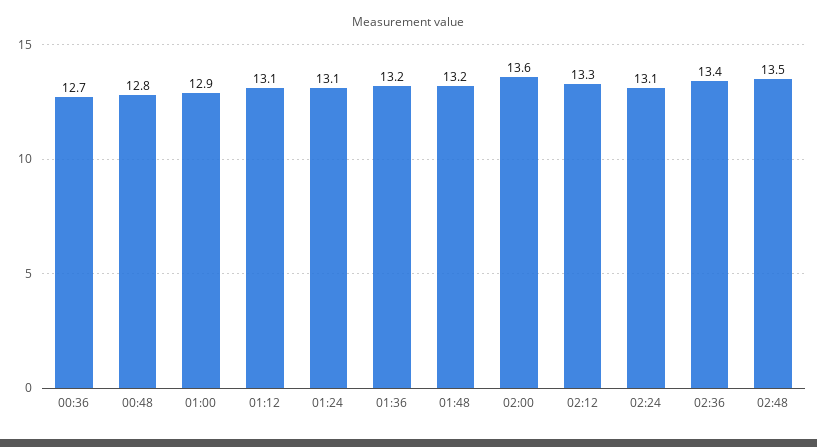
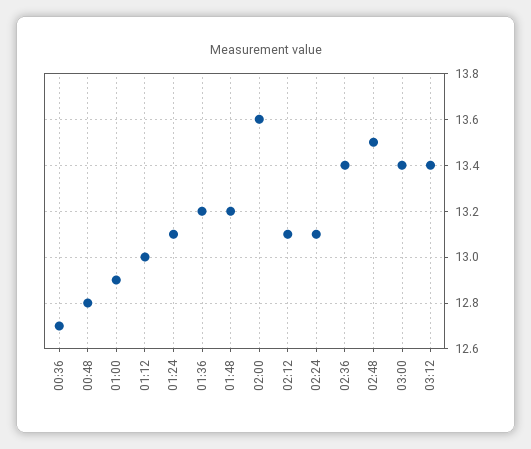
01:12: 13.1 -> 13
02:12: 13.3 -> 13.1
03:00: none -> 13.4
03:12: none -> 13.4

